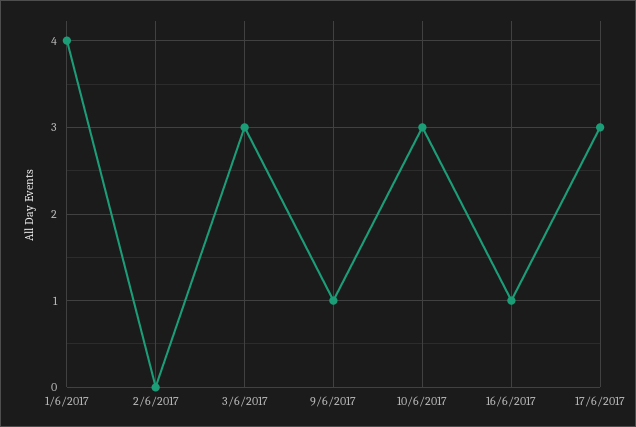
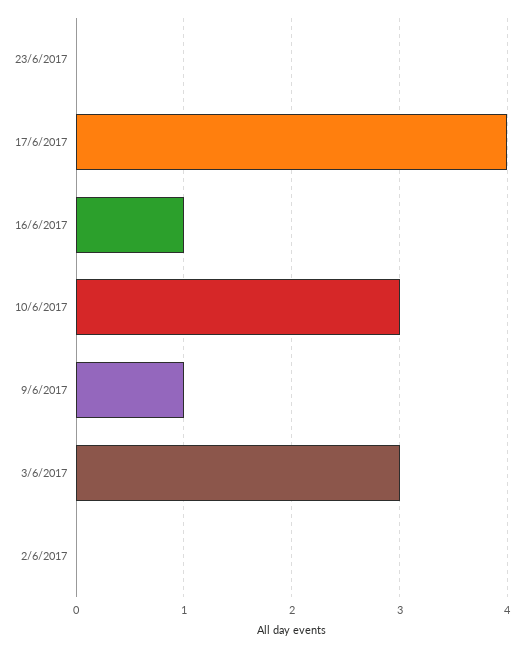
1/6/2017: 4 -> none
17/6/2017: 3 -> 4
23/6/2017: none -> 0

